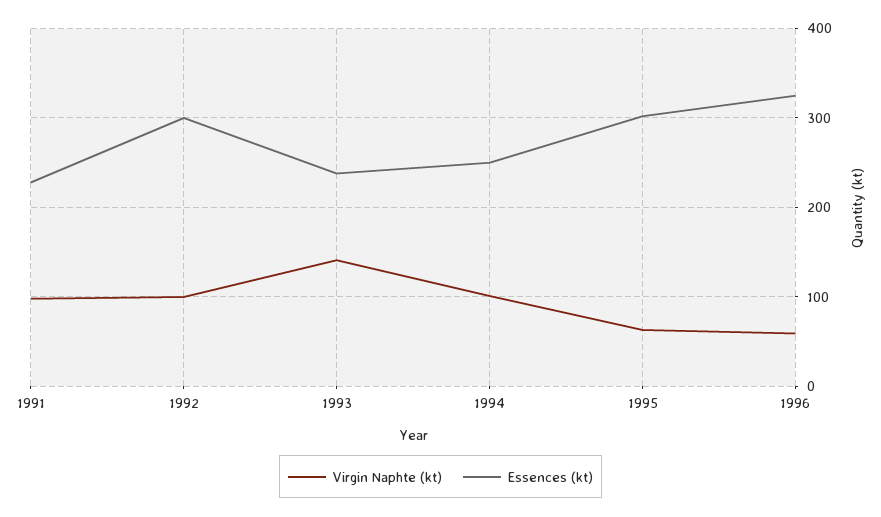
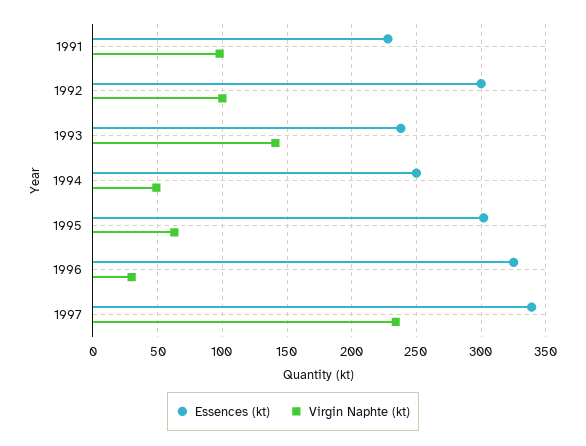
Virgin Naphte (kt), 1994: 100 -> 50
Virgin Naphte (kt), 1996: 60 -> 30
Essences (kt), 1997: none -> 340
Virgin Naphte (kt), 1997: none -> 235

